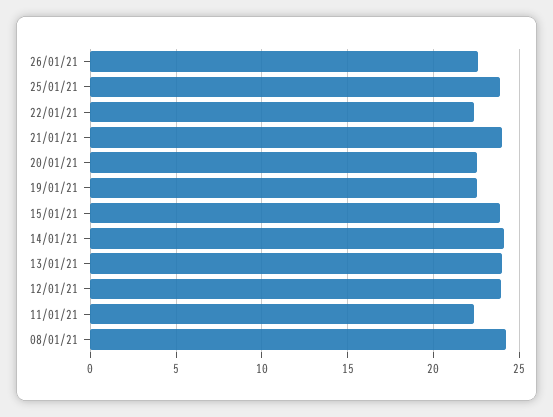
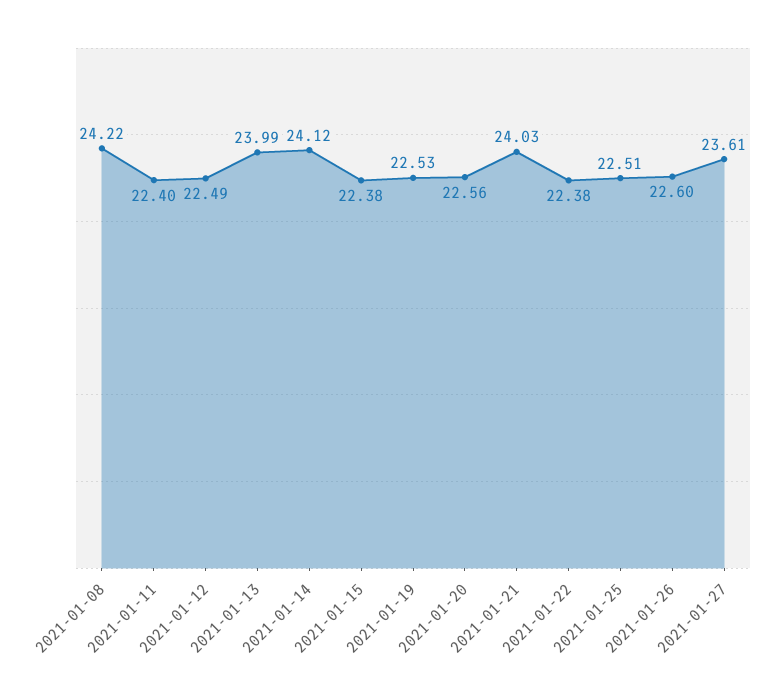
25/01/21: 24 -> 22.51
15/01/21: 24 -> 22.38
12/01/21: 24 -> 22.49
2021-01-27: none -> 23.61

